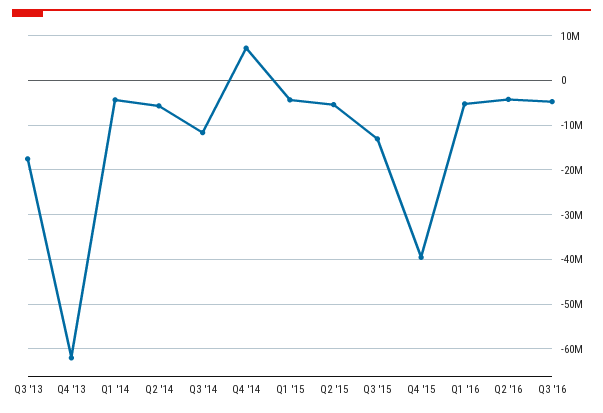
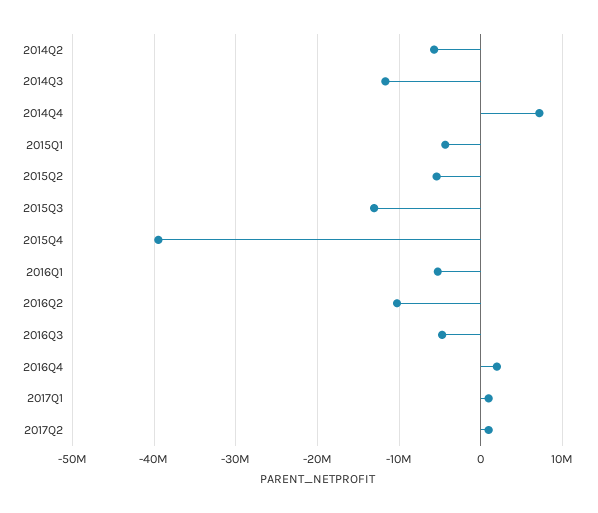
Q3 '13: -18000000 -> none
Q4 '13: -62000000 -> none
Q1 '14: -4000000 -> none
Q2 '16: -4000000 -> -10000000
2016Q4: none -> 2000000
2017Q1: none -> 1000000
2017Q2: none -> 1000000

